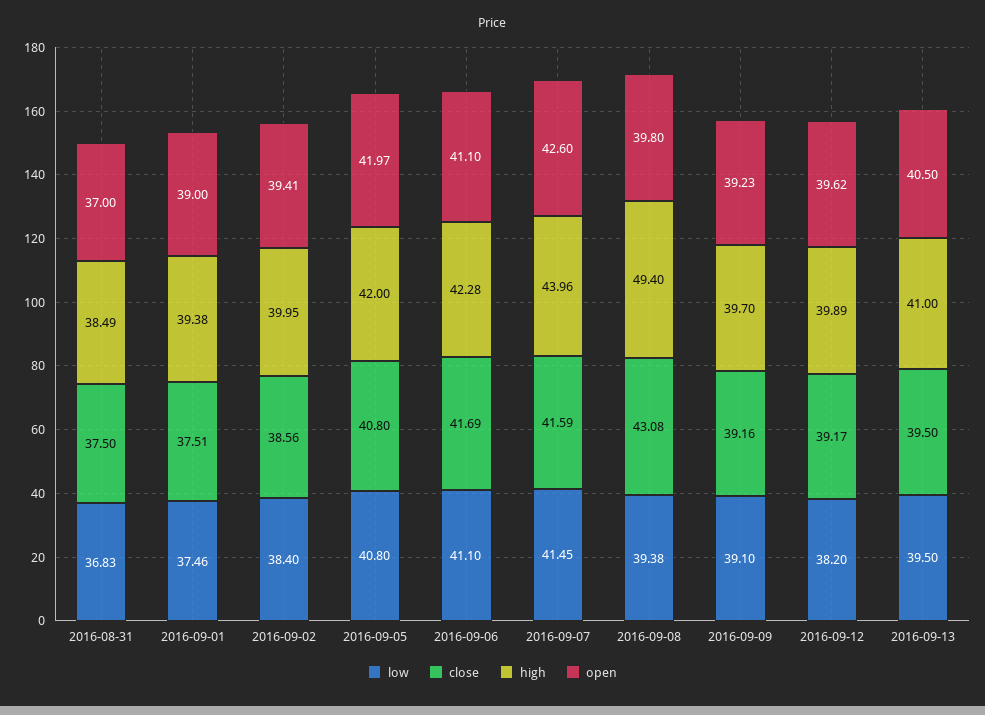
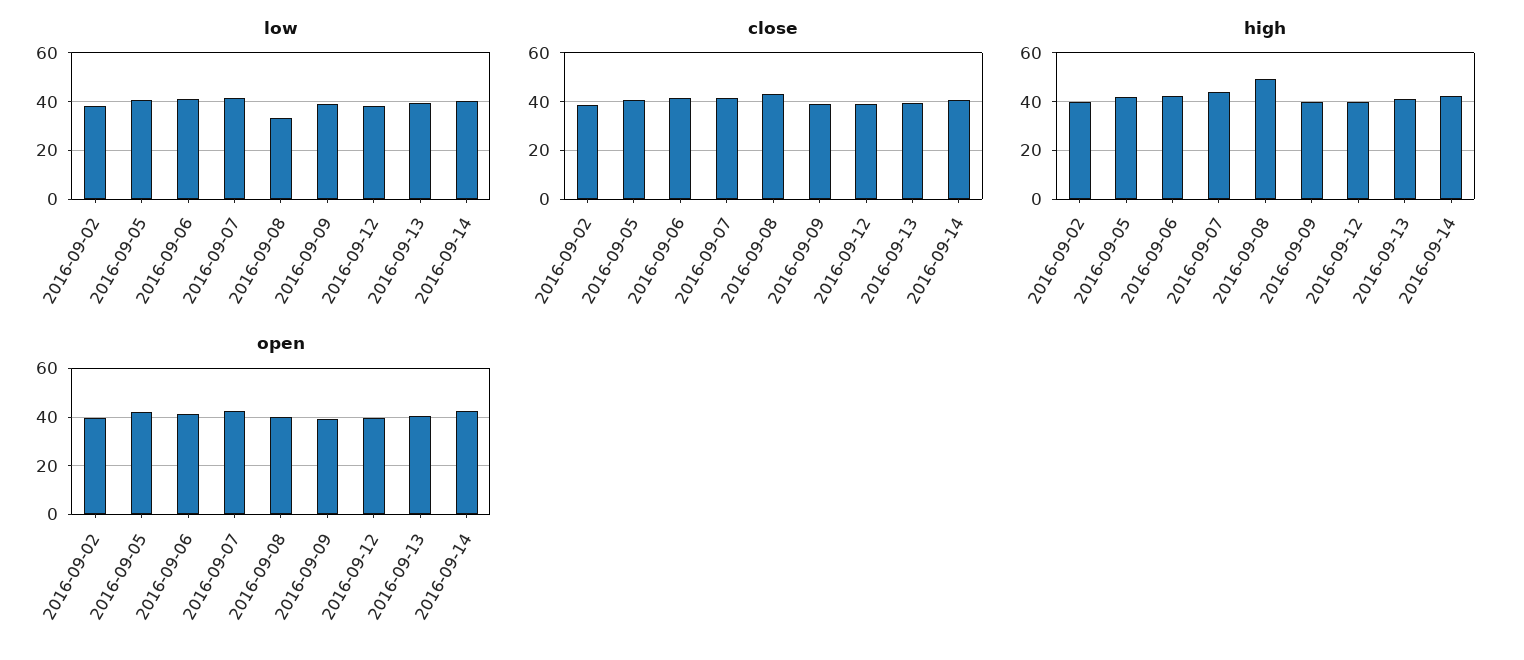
low, 2016-08-31: 36.83 -> none
close, 2016-08-31: 37.5 -> none
high, 2016-08-31: 38.49 -> none
open, 2016-08-31: 37 -> none
low, 2016-09-01: 37.46 -> none
close, 2016-09-01: 37.51 -> none
high, 2016-09-01: 39.38 -> none
open, 2016-09-01: 39 -> none
low, 2016-09-08: 39.38 -> 32.5
low, 2016-09-14: none -> 40
close, 2016-09-14: none -> 40
high, 2016-09-14: none -> 42.5
open, 2016-09-14: none -> 42.5

